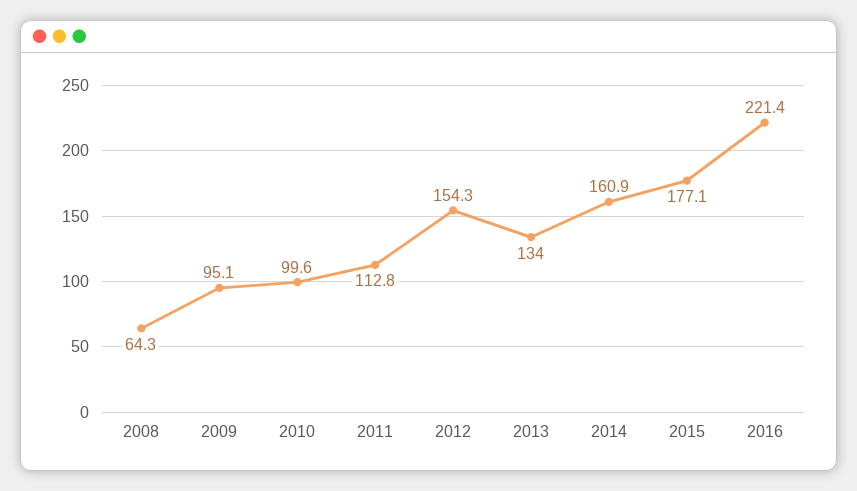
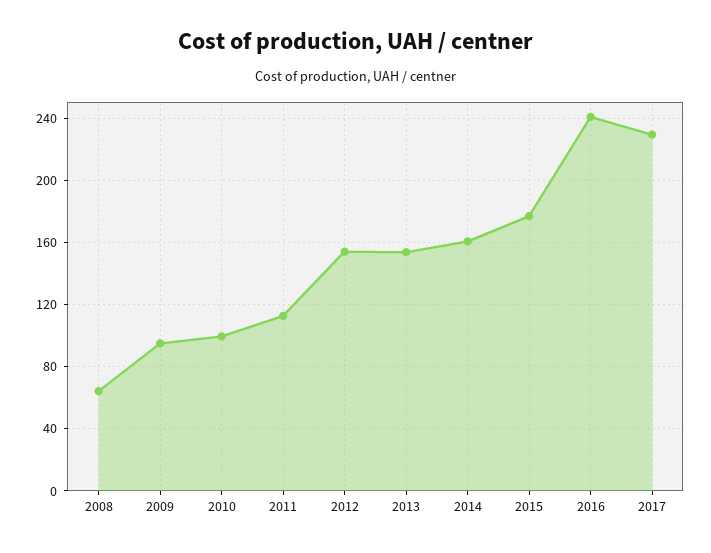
2013: 134 -> 155
2016: 221.4 -> 240
2017: none -> 230

